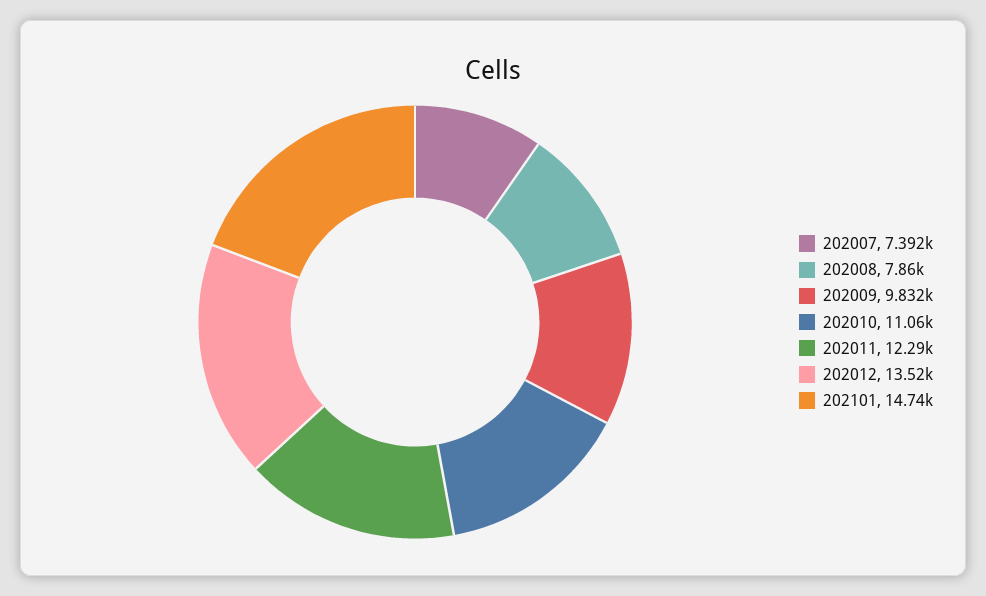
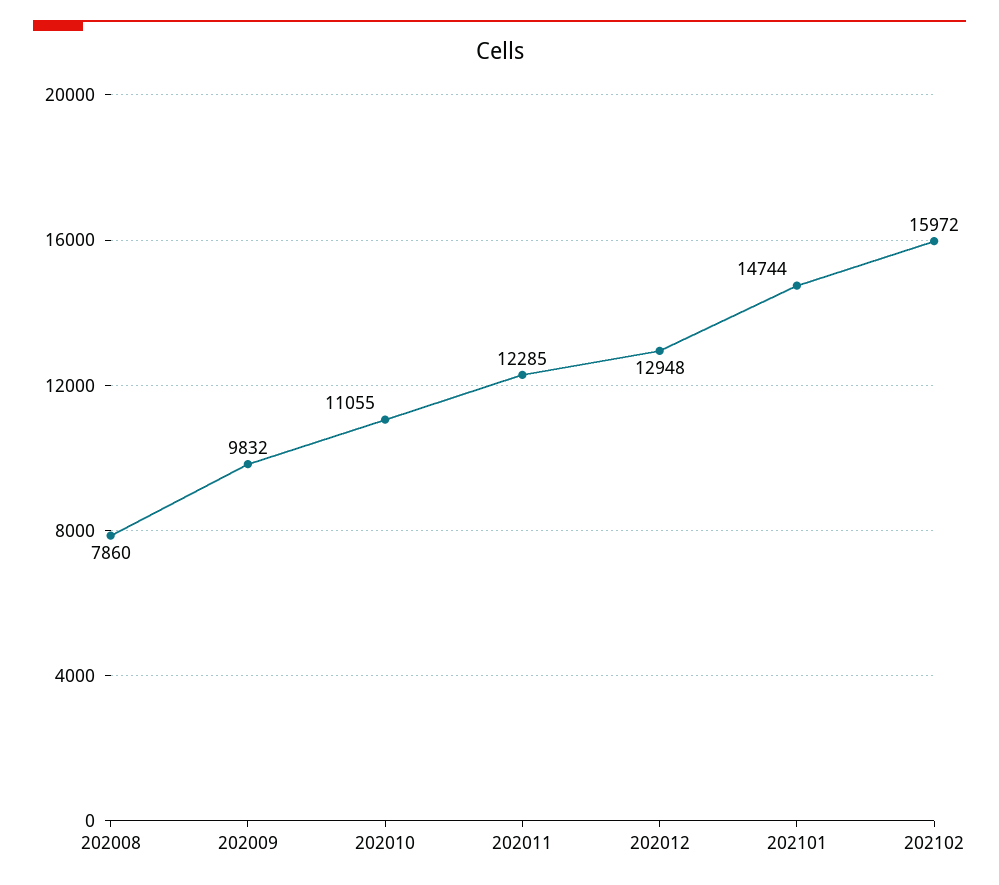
202007: 7392 -> none
202012: 13520 -> 12948
202102: none -> 15972

